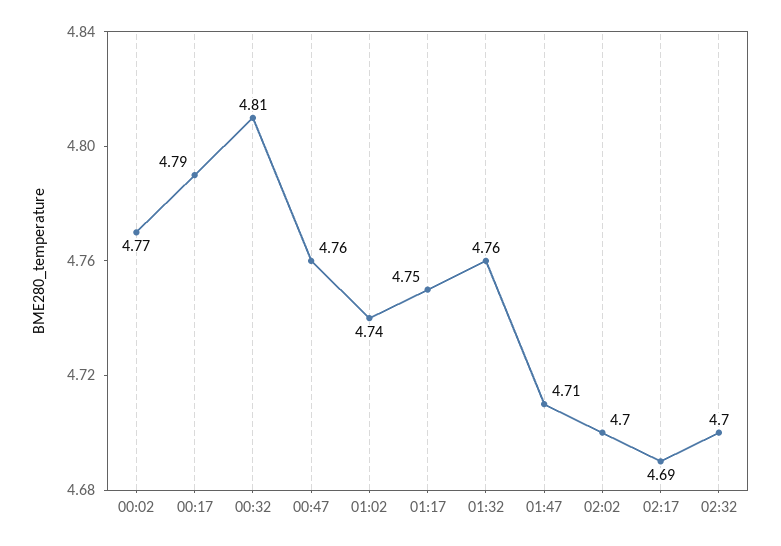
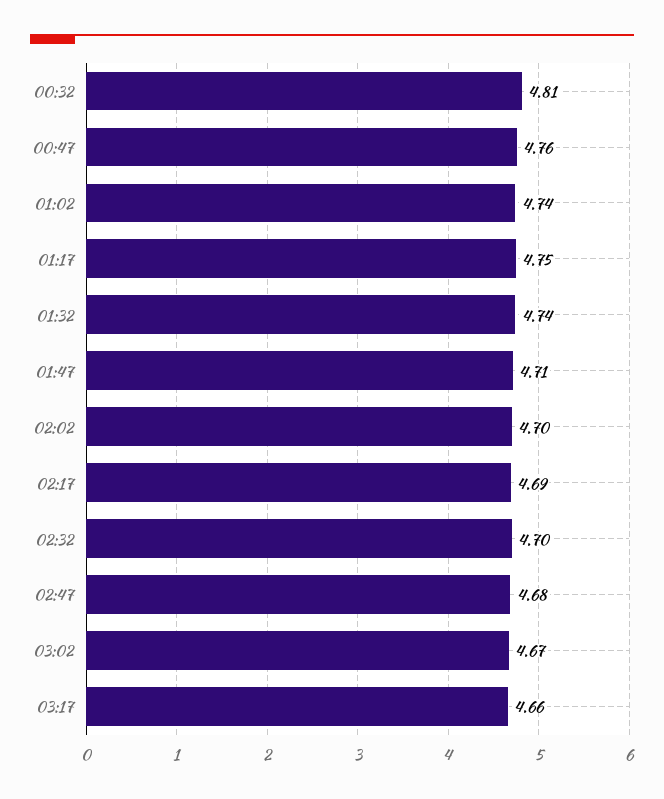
00:02: 4.77 -> none
00:17: 4.79 -> none
01:32: 4.76 -> 4.74
02:47: none -> 4.68
03:02: none -> 4.67
03:17: none -> 4.66

